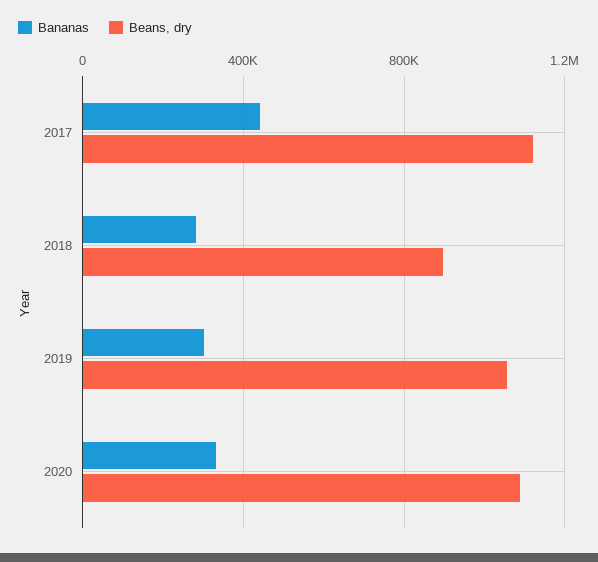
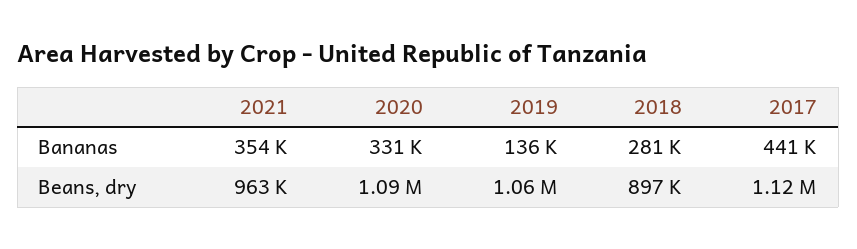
Bananas, 2019: 300000 -> 136000
Bananas, 2021: none -> 354000
Beans, dry, 2021: none -> 963000

